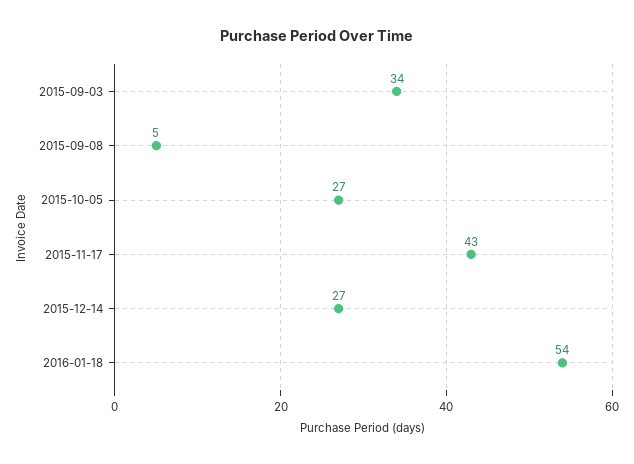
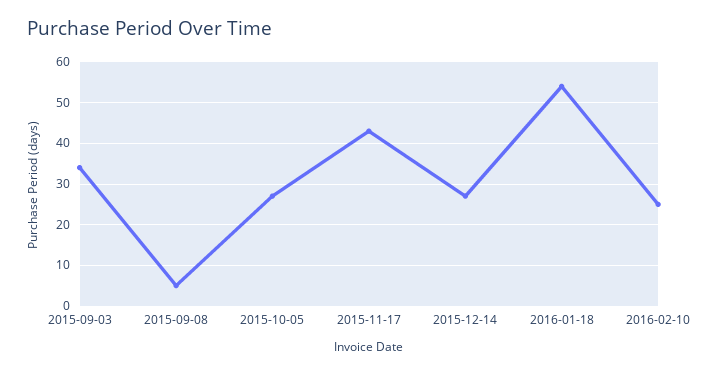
2016-02-10: none -> 25

